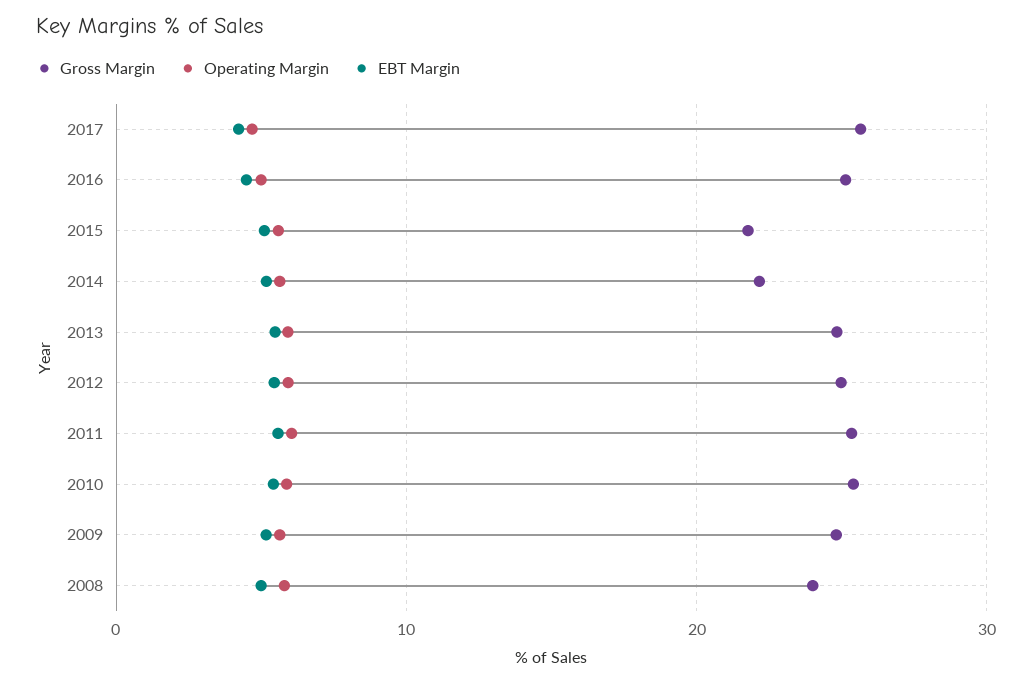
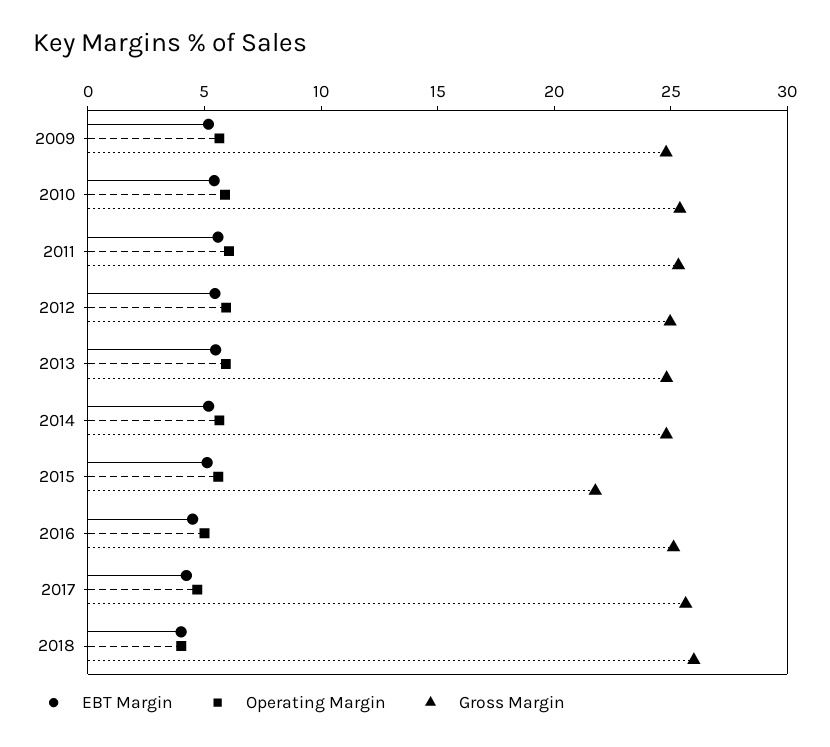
Gross Margin, 2014: 22 -> 25
Gross Margin, 2008: 24 -> none
Operating Margin, 2008: 6 -> none
EBT Margin, 2008: 5 -> none
EBT Margin, 2018: none -> 4
Operating Margin, 2018: none -> 4
Gross Margin, 2018: none -> 26

